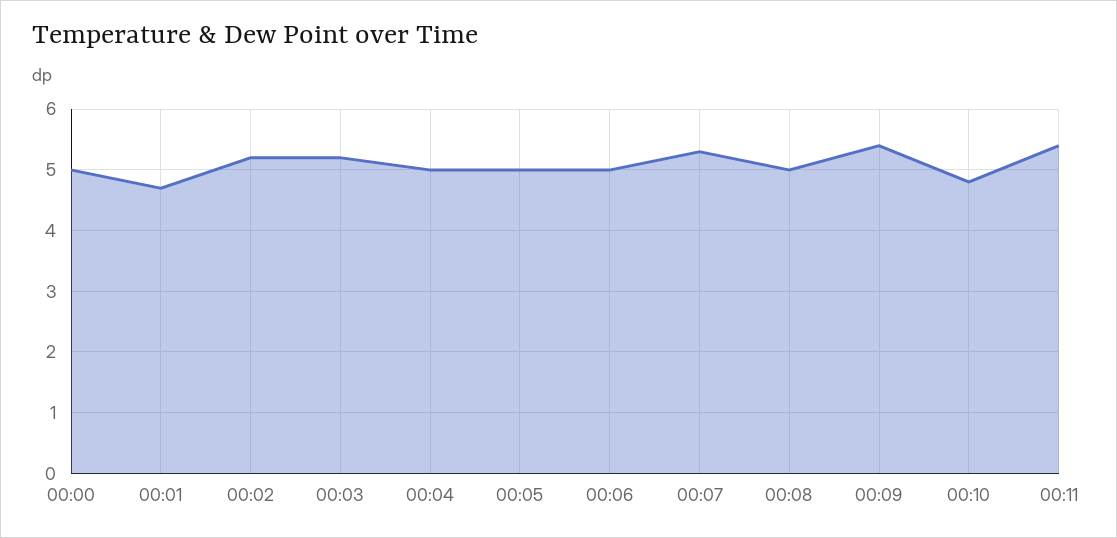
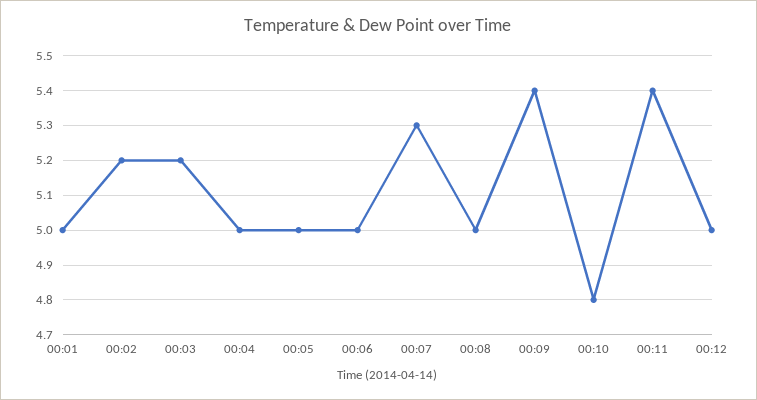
00:00: 5 -> none
00:01: 4.7 -> 5
00:12: none -> 5

